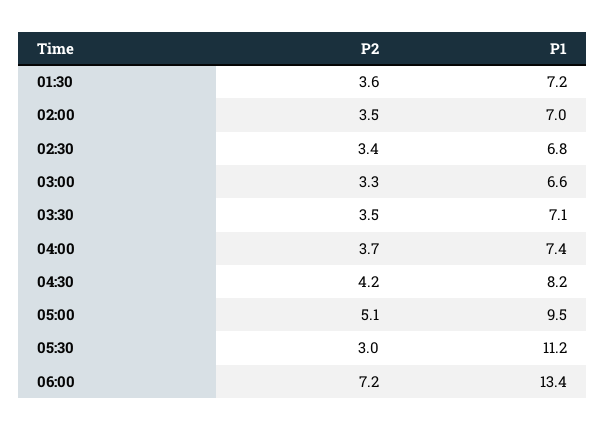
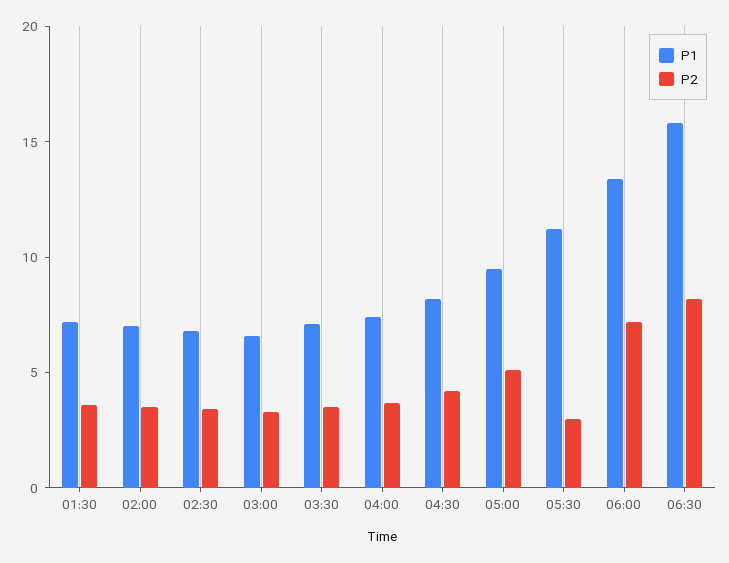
P1, 06:30: none -> 16
P2, 06:30: none -> 8

